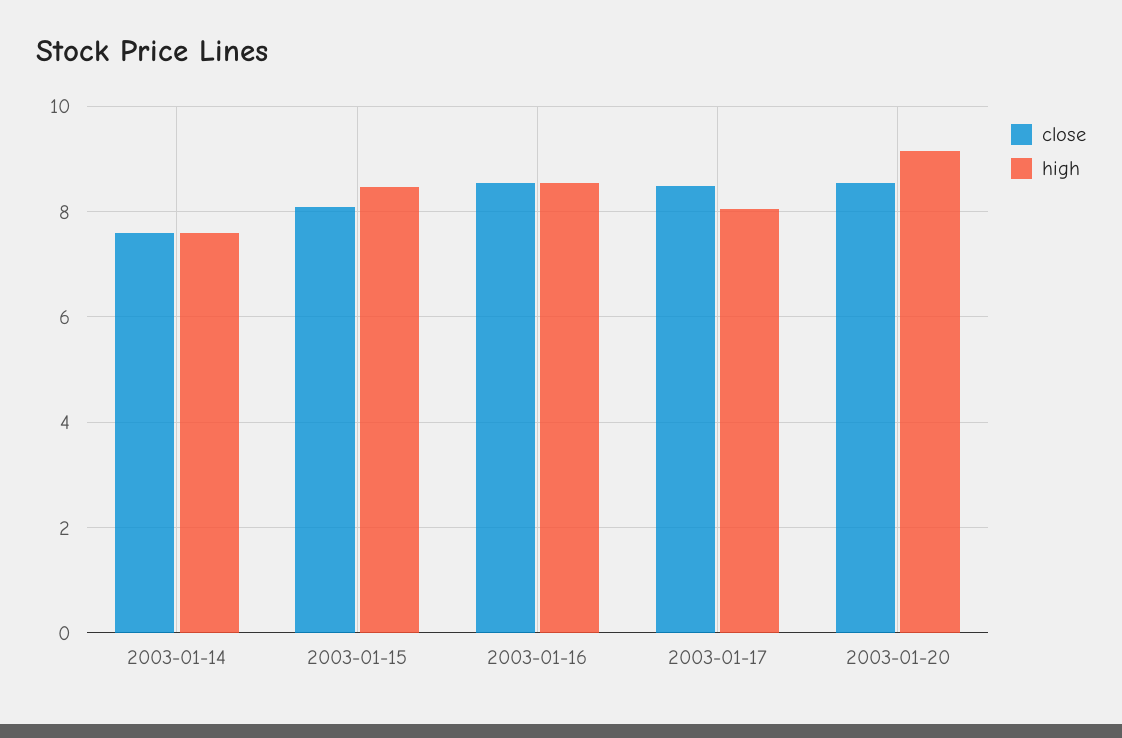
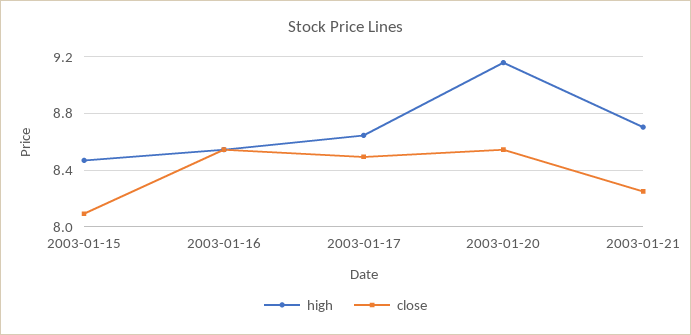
close, 2003-01-14: 7.6 -> none
high, 2003-01-14: 7.6 -> none
high, 2003-01-17: 8 -> 8.65
high, 2003-01-21: none -> 8.7
close, 2003-01-21: none -> 8.25

